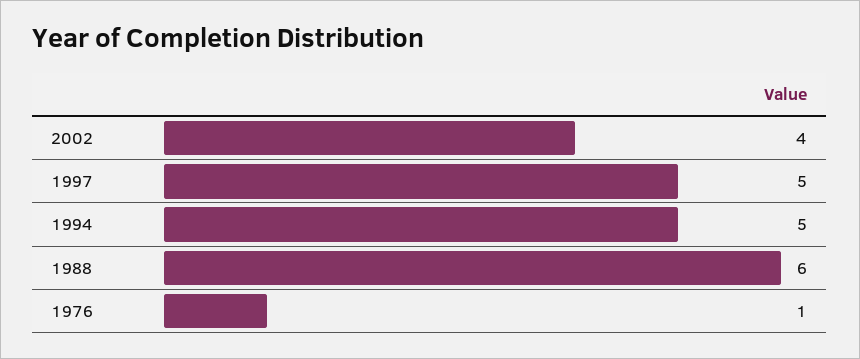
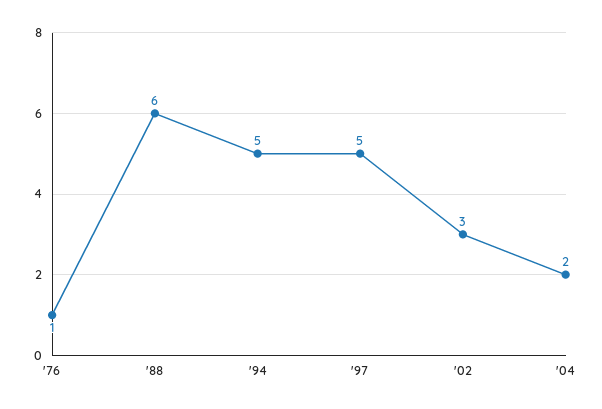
2002: 4 -> 3
'04: none -> 2

